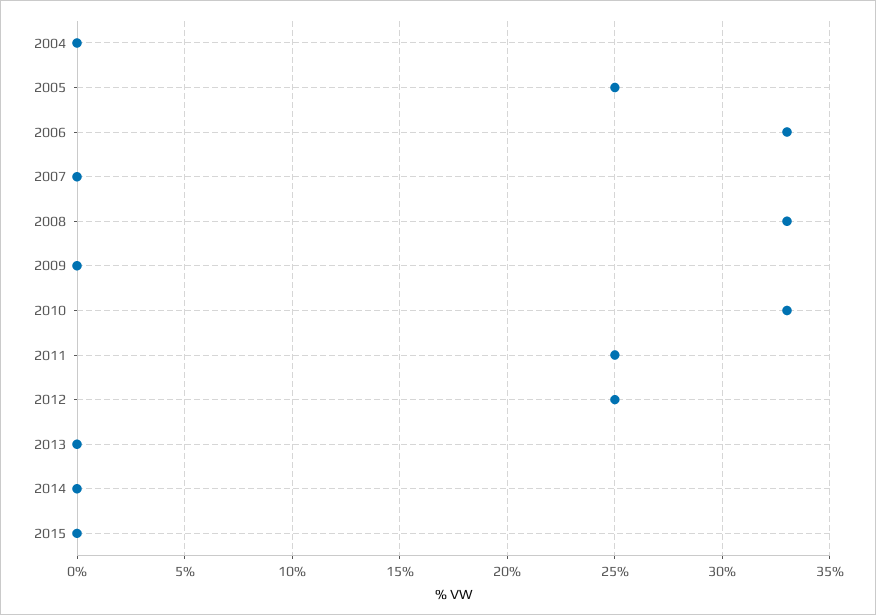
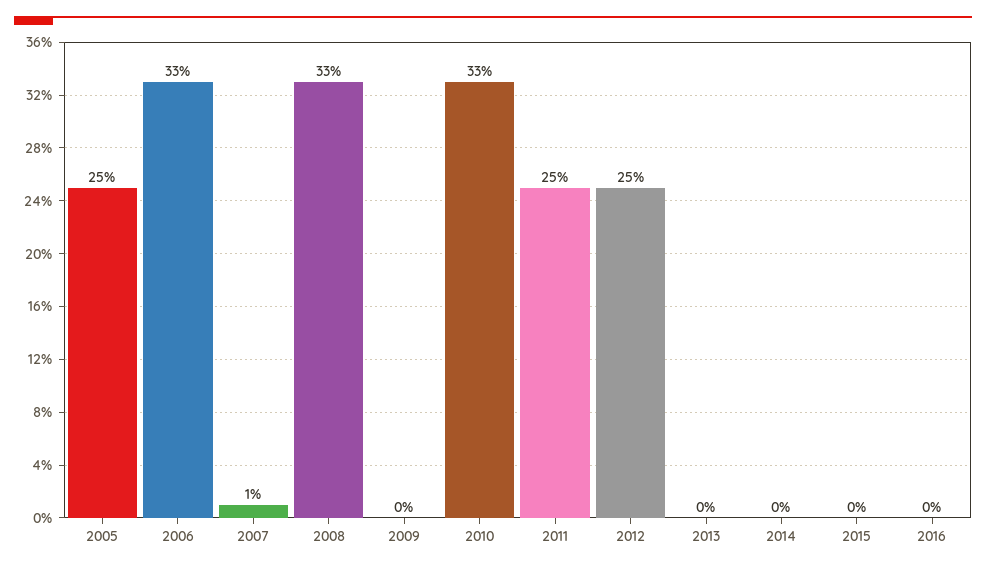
2004: 0 -> none
2007: 0 -> 1
2016: none -> 0

